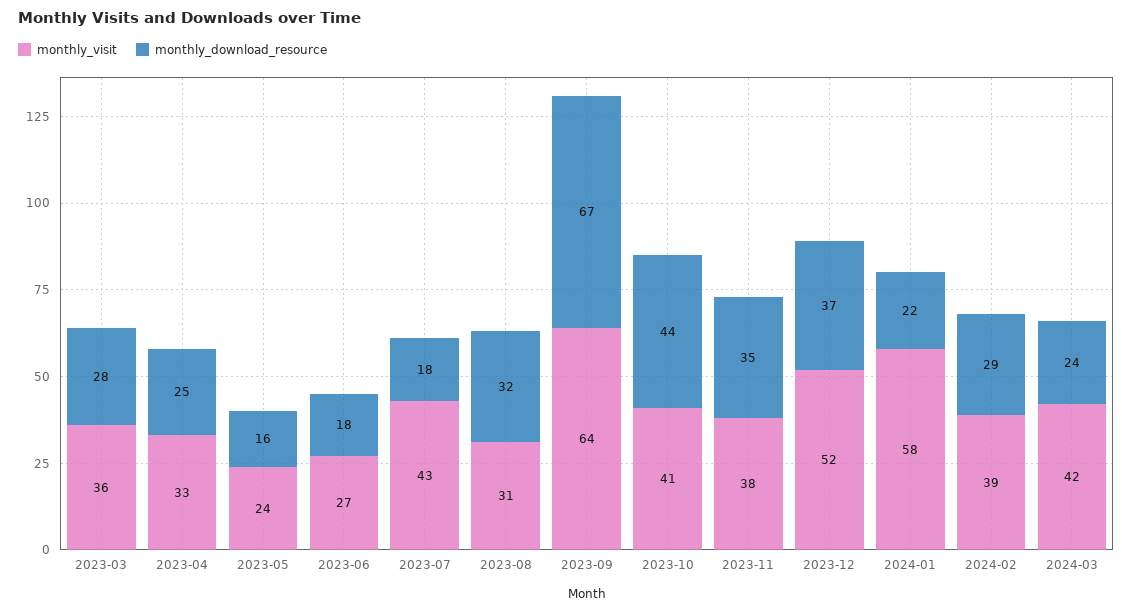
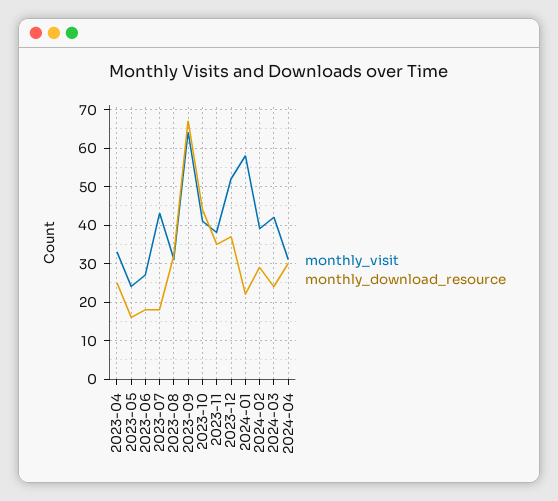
monthly_visit, 2023-03: 36 -> none
monthly_download_resource, 2023-03: 28 -> none
monthly_visit, 2024-04: none -> 30
monthly_download_resource, 2024-04: none -> 30

